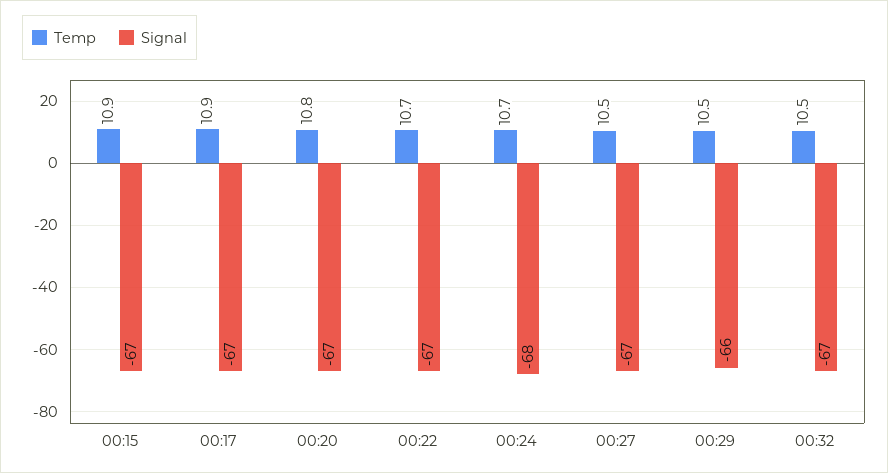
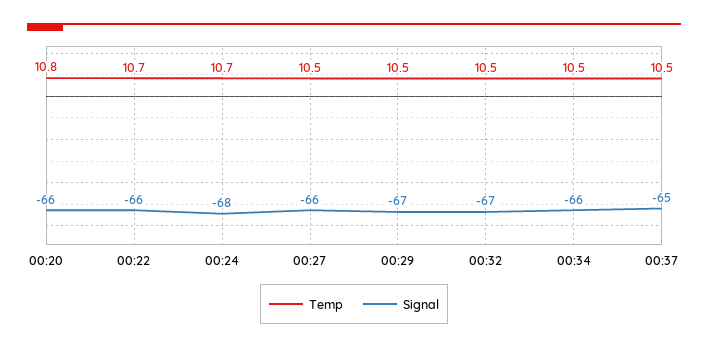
Temp, 00:15: 10.9 -> none
Signal, 00:15: -67 -> none
Temp, 00:17: 10.9 -> none
Signal, 00:17: -67 -> none
Signal, 00:20: -67 -> -66
Signal, 00:22: -67 -> -66
Signal, 00:27: -67 -> -66
Signal, 00:29: -66 -> -67
Temp, 00:34: none -> 10.5
Signal, 00:34: none -> -66
Temp, 00:37: none -> 10.5
Signal, 00:37: none -> -65

